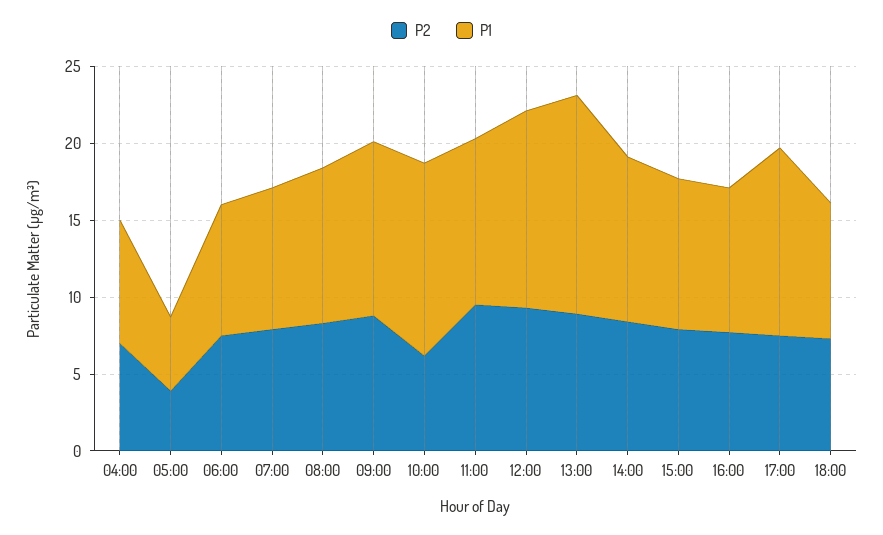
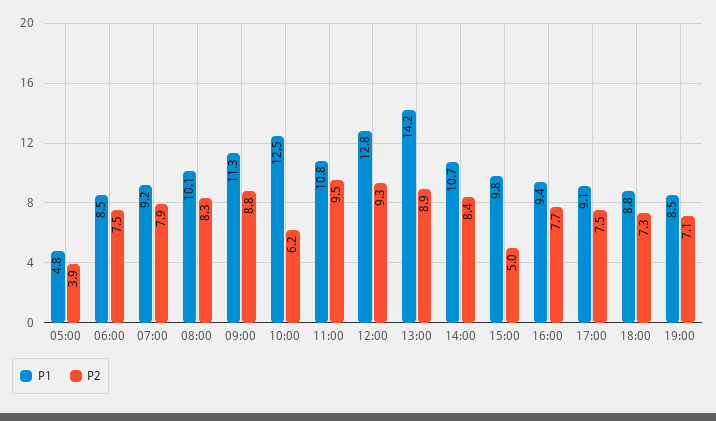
P2, 04:00: 7 -> none
P1, 04:00: 8 -> none
P2, 15:00: 8 -> 5
P1, 17:00: 12 -> 9.1
P1, 19:00: none -> 8.5
P2, 19:00: none -> 7.1

